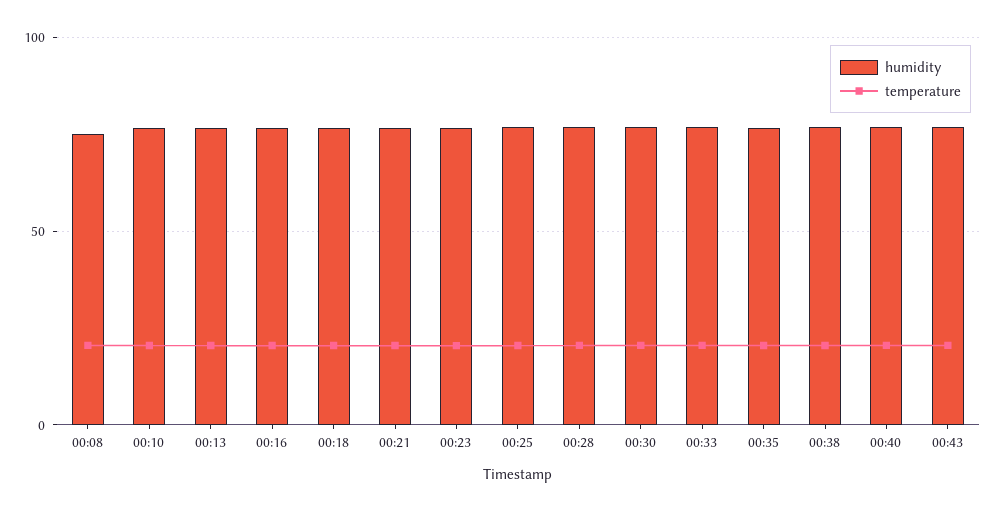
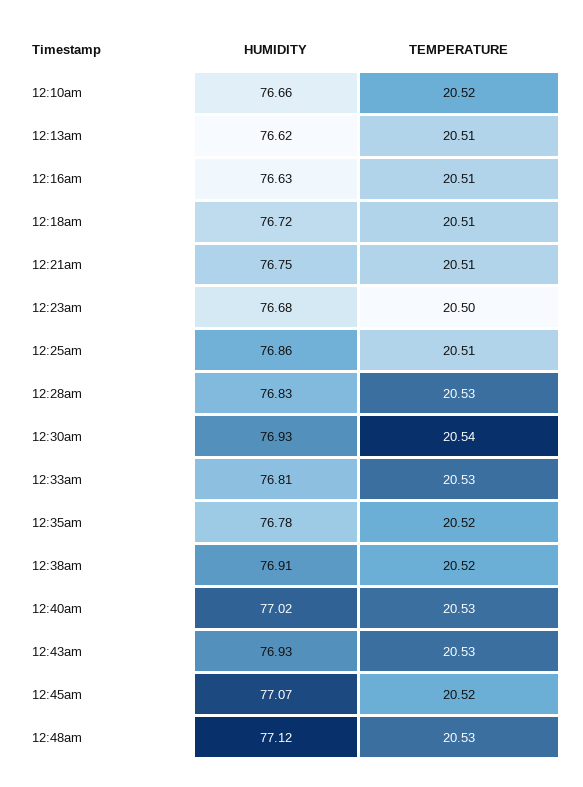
humidity, 00:08: 75 -> none
temperature, 00:08: 20 -> none
humidity, 12:45am: none -> 77.07
temperature, 12:45am: none -> 20.52
humidity, 12:48am: none -> 77.12
temperature, 12:48am: none -> 20.53

